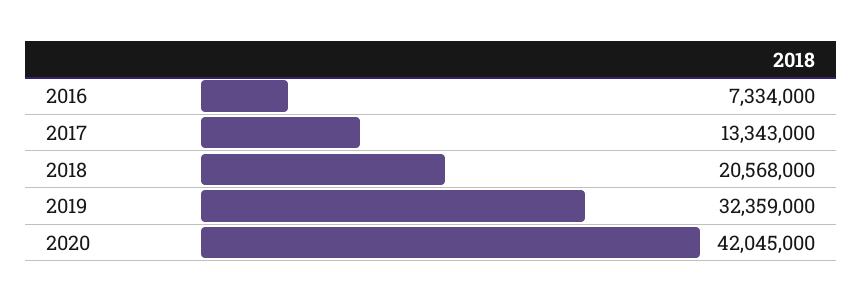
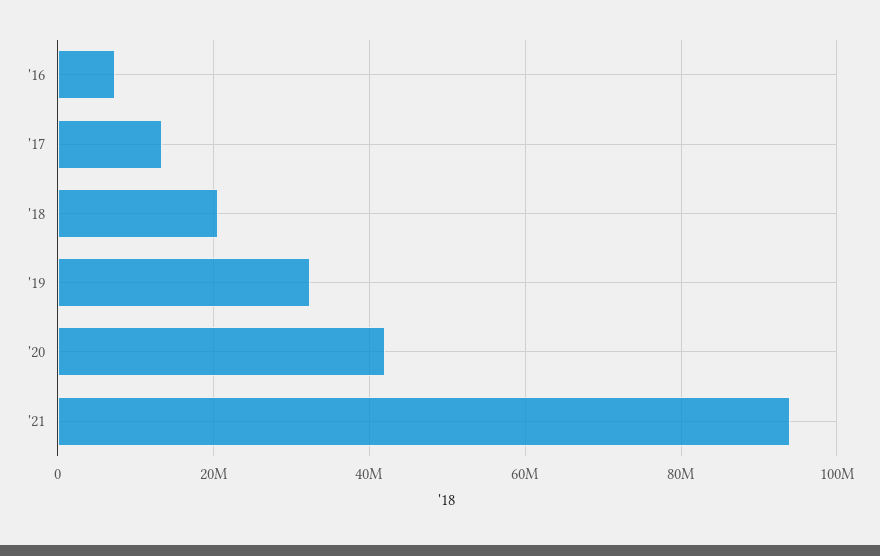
'21: none -> 94000000

